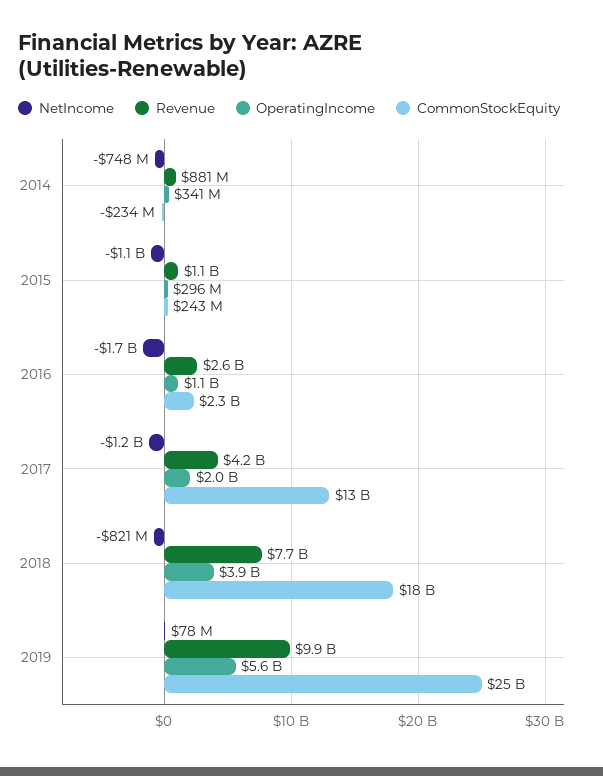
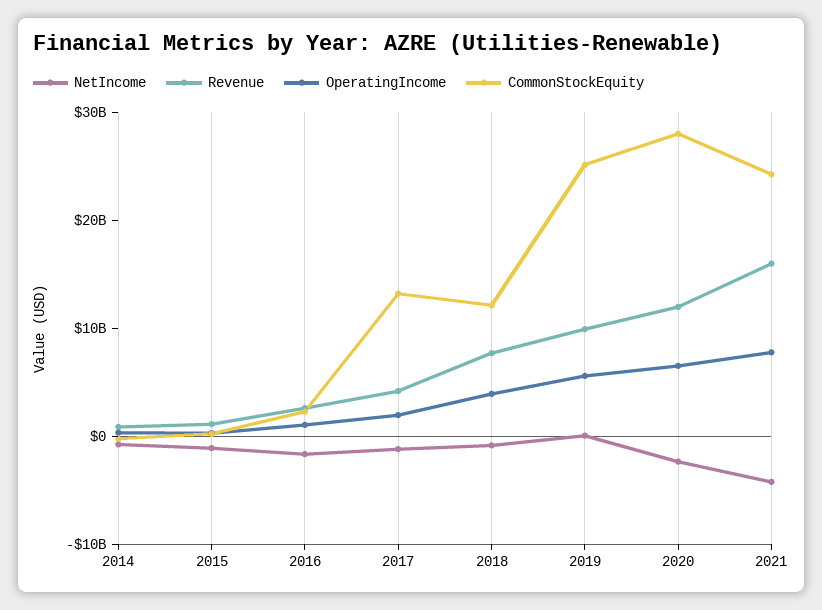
CommonStockEquity, 2018: 18000000000 -> 12000000000
NetIncome, 2020: none -> -2000000000
Revenue, 2020: none -> 12000000000
OperatingIncome, 2020: none -> 6000000000
CommonStockEquity, 2020: none -> 28000000000
NetIncome, 2021: none -> -4000000000
Revenue, 2021: none -> 16000000000
OperatingIncome, 2021: none -> 8000000000
CommonStockEquity, 2021: none -> 24000000000

